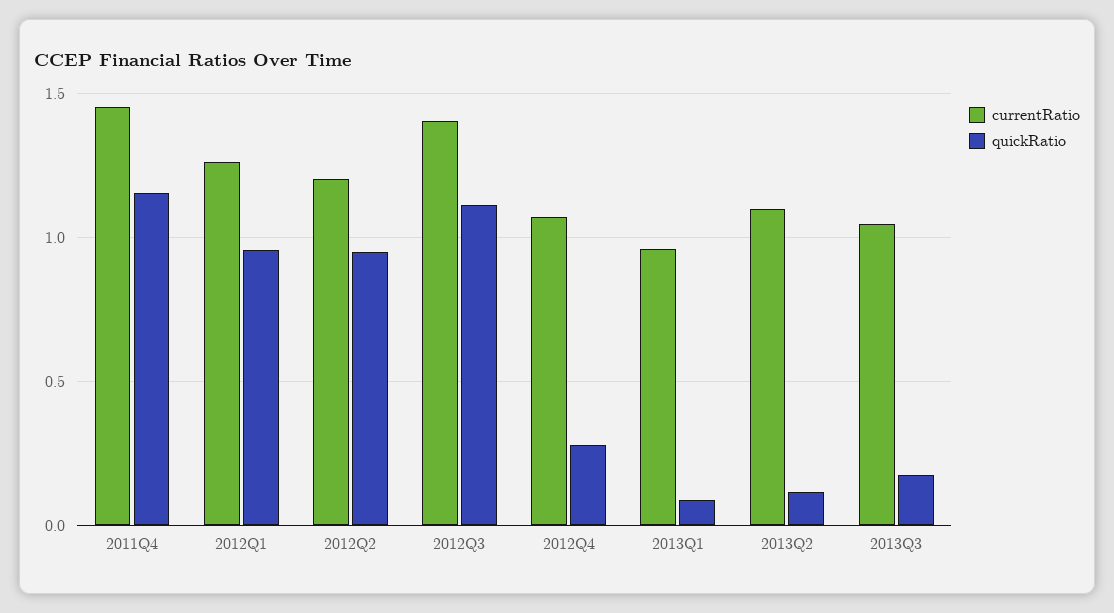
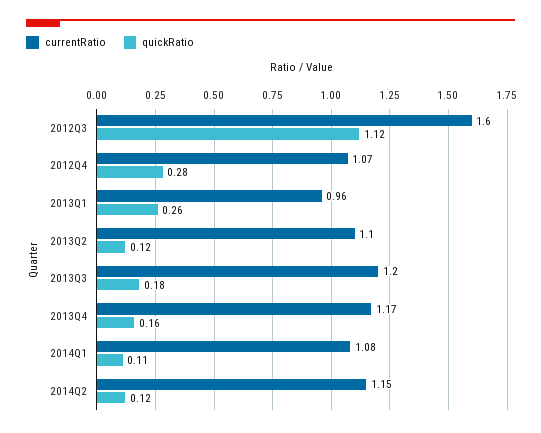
currentRatio, 2011Q4: 1.45 -> none
quickRatio, 2011Q4: 1.15 -> none
currentRatio, 2012Q1: 1.25 -> none
quickRatio, 2012Q1: 0.95 -> none
currentRatio, 2012Q2: 1.2 -> none
quickRatio, 2012Q2: 0.95 -> none
currentRatio, 2012Q3: 1.4 -> 1.6
quickRatio, 2013Q1: 0.1 -> 0.26
currentRatio, 2013Q3: 1.05 -> 1.2
currentRatio, 2013Q4: none -> 1.17
quickRatio, 2013Q4: none -> 0.16
currentRatio, 2014Q1: none -> 1.08
quickRatio, 2014Q1: none -> 0.11
currentRatio, 2014Q2: none -> 1.15
quickRatio, 2014Q2: none -> 0.12

